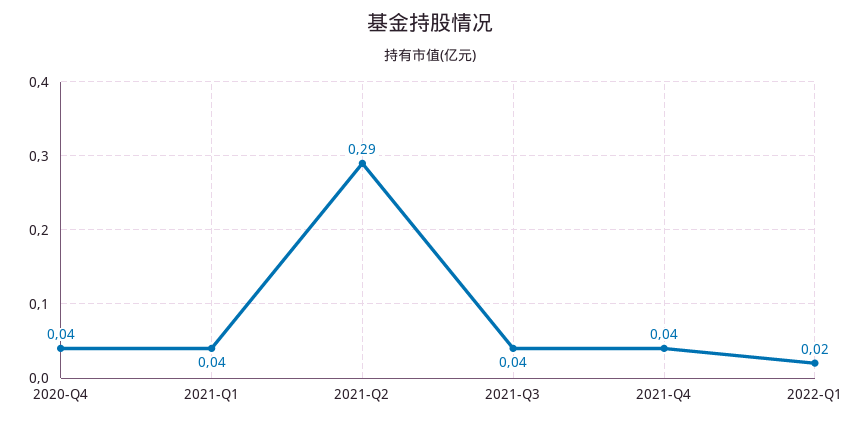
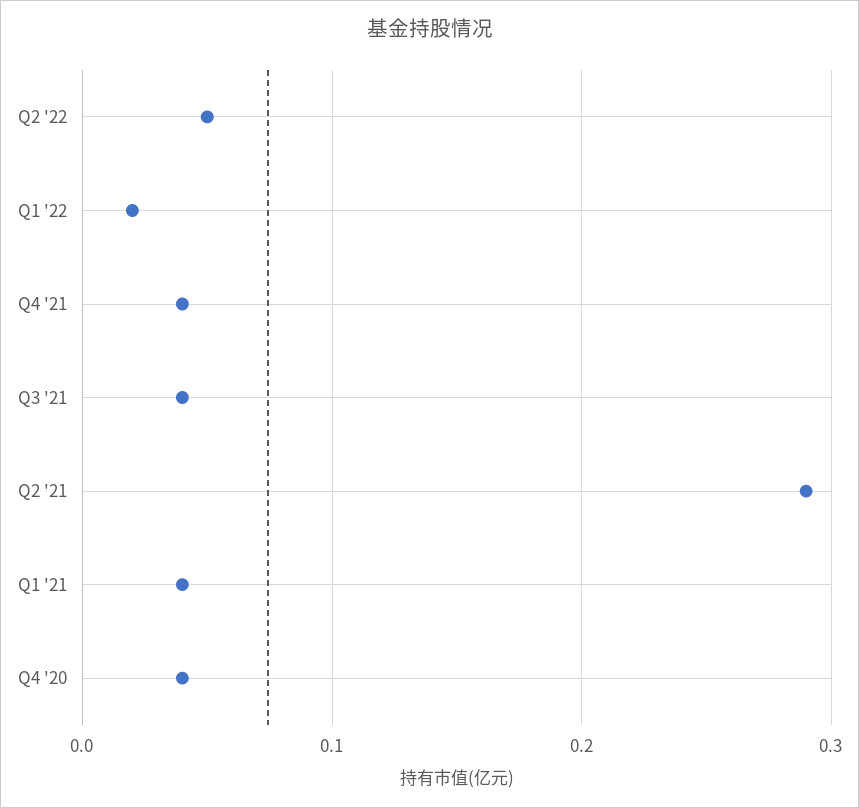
Q2 '22: none -> 0.05

